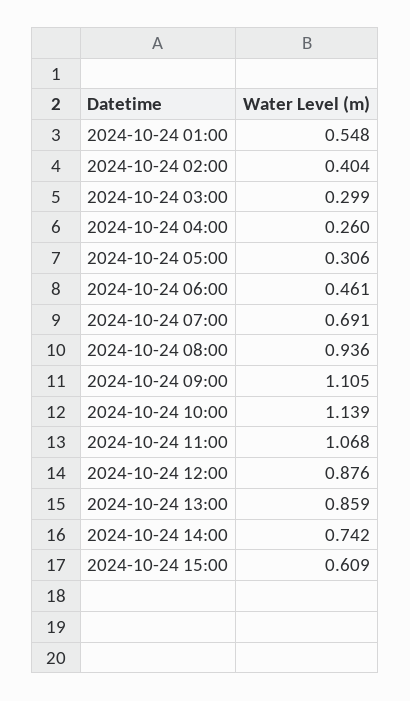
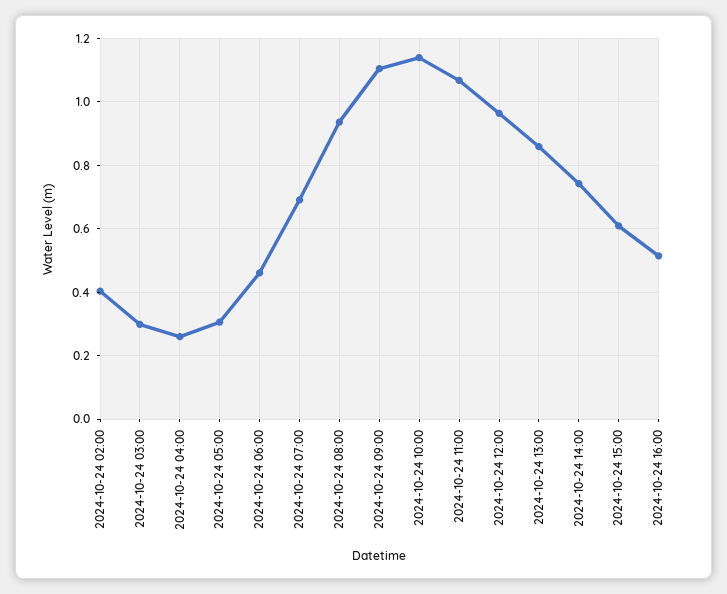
2024-10-24 01:00: 0.548 -> none
2024-10-24 12:00: 0.876 -> 0.96
2024-10-24 16:00: none -> 0.52

